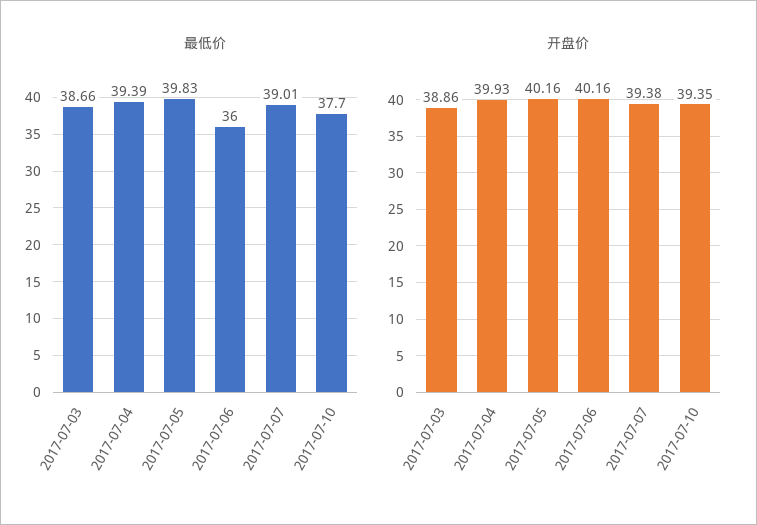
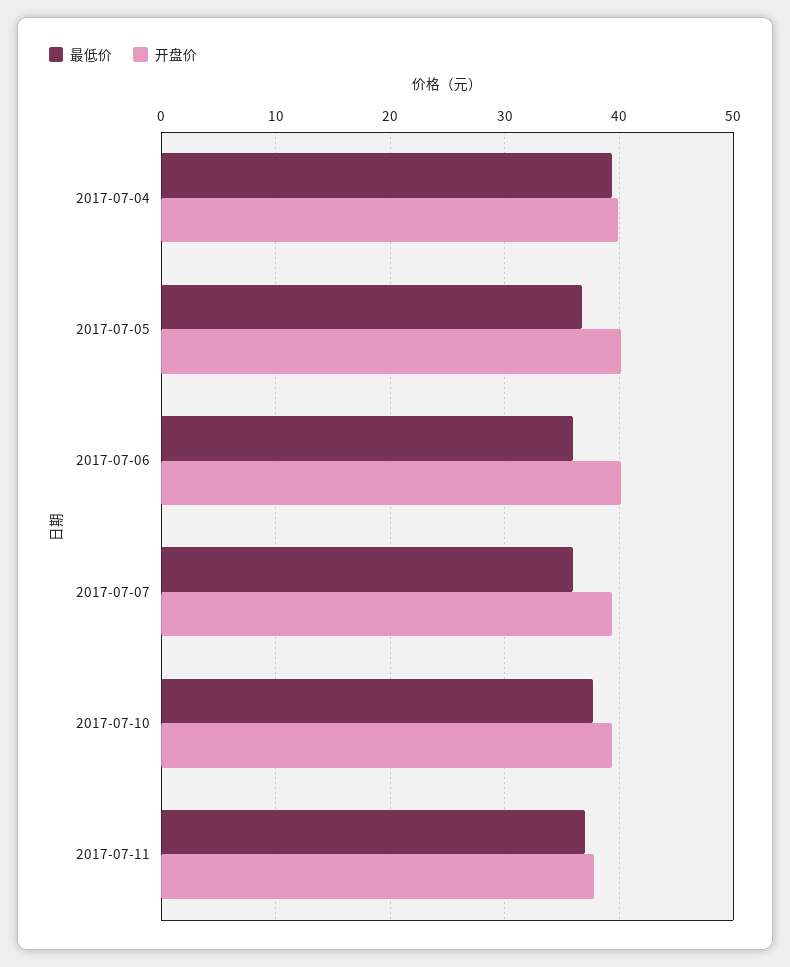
最低价, 2017-07-03: 38.66 -> none
最低价, 2017-07-05: 39.83 -> 37
最低价, 2017-07-07: 39.01 -> 36
开盘价, 2017-07-03: 38.86 -> none
最低价, 2017-07-11: none -> 37
开盘价, 2017-07-11: none -> 38

